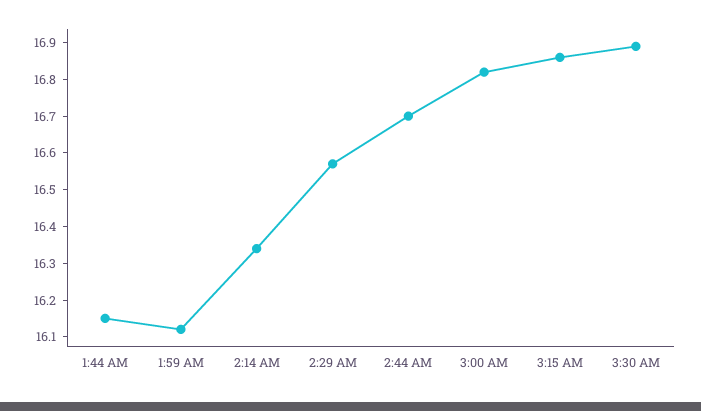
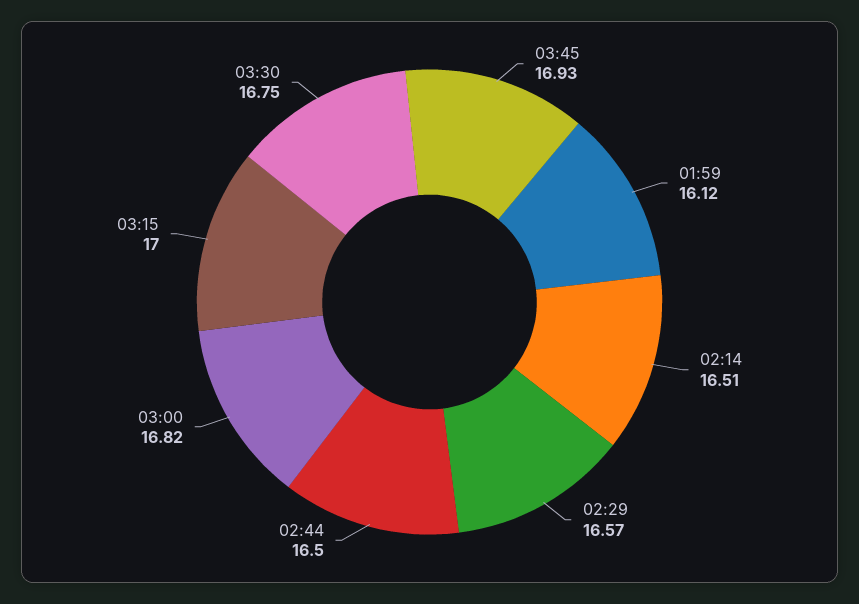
1:44 AM: 16.15 -> none
2:14 AM: 16.35 -> 16.51
2:44 AM: 16.7 -> 16.5
3:15 AM: 16.85 -> 17
3:30 AM: 16.9 -> 16.75
03:45: none -> 16.93

